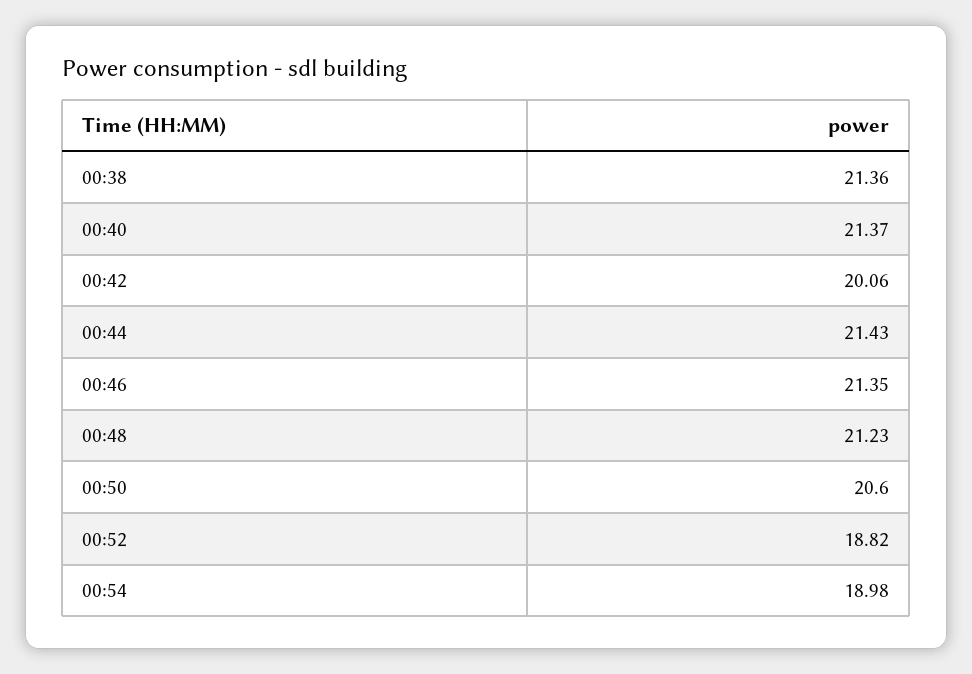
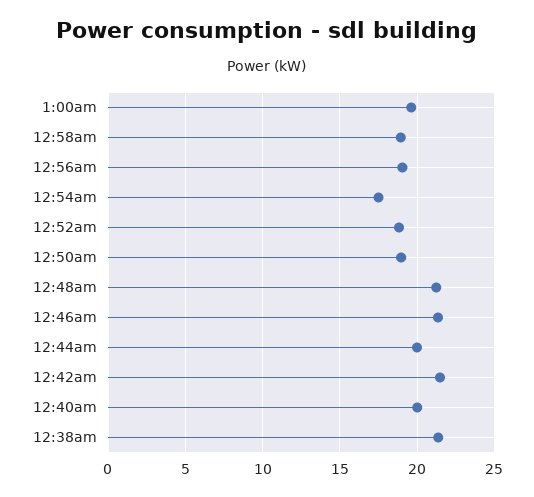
00:40: 21.37 -> 20
00:42: 20.06 -> 21.5
00:44: 21.43 -> 20
00:50: 20.6 -> 19
00:54: 18.98 -> 17.5
1:00am: none -> 19.5
12:58am: none -> 19
12:56am: none -> 19

